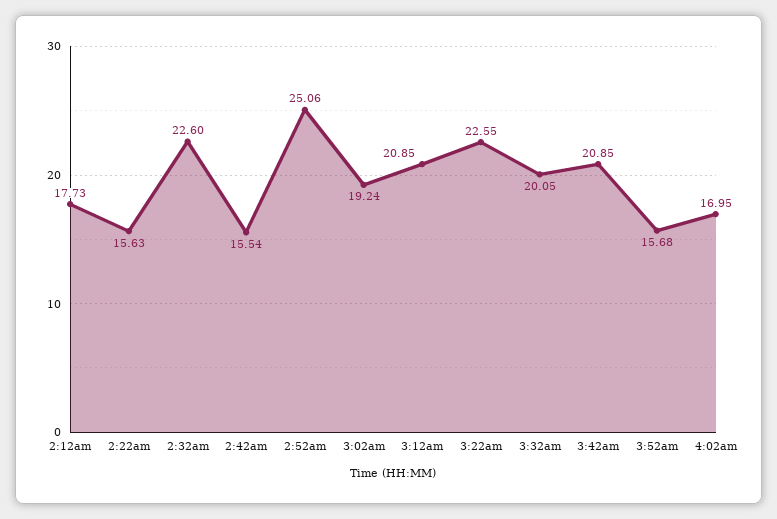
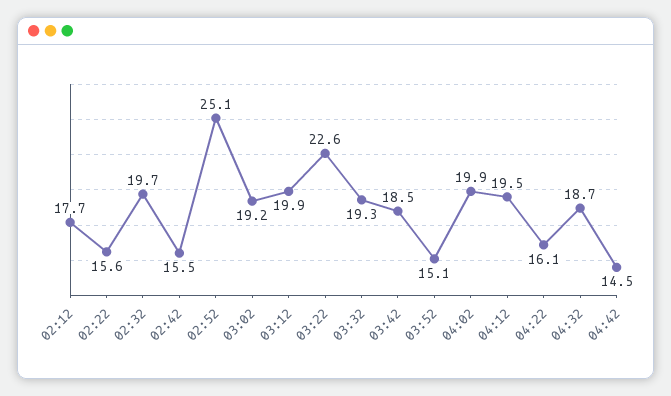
2:32am: 22.6 -> 19.7
3:12am: 20.85 -> 19.9
3:32am: 20.05 -> 19.3
3:42am: 20.85 -> 18.5
3:52am: 15.68 -> 15.1
4:02am: 16.95 -> 19.9
04:12: none -> 19.5
04:22: none -> 16.1
04:32: none -> 18.7
04:42: none -> 14.5

